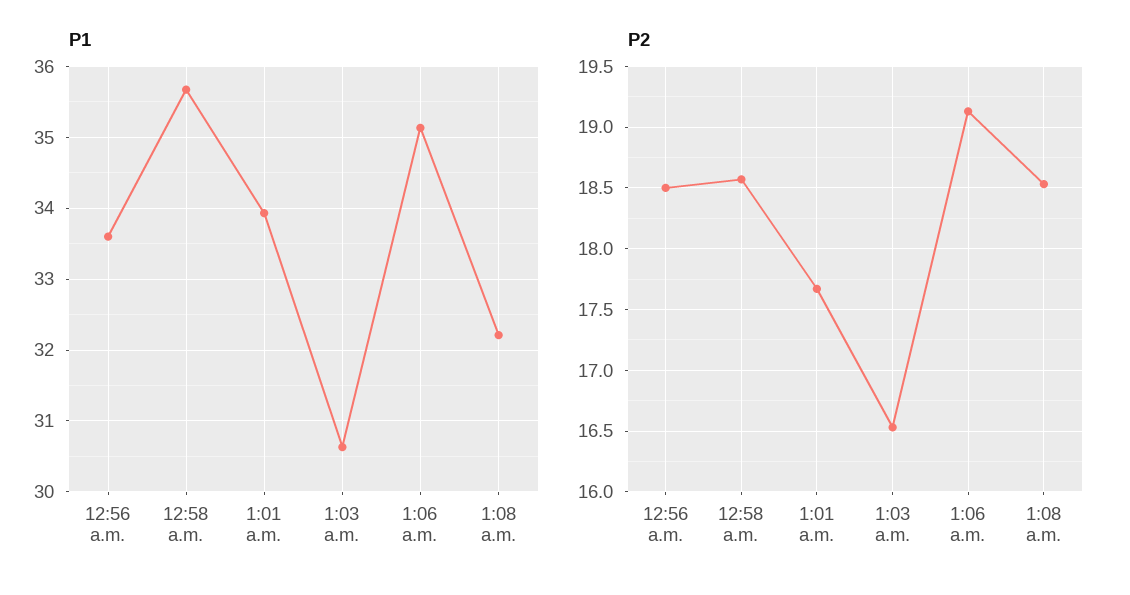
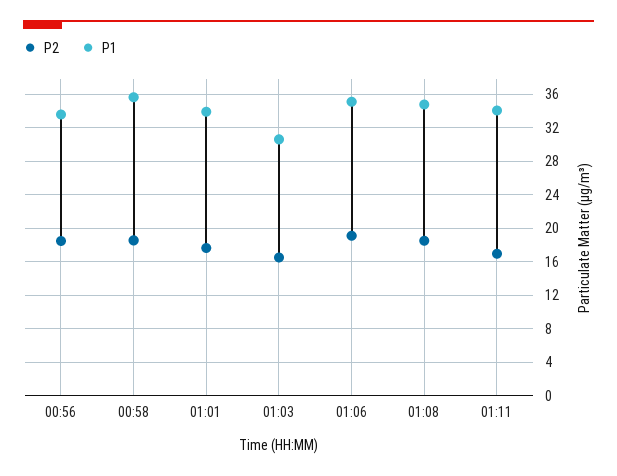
P1, 1:08 a.m.: 32.2 -> 35
P2, 01:11: none -> 17
P1, 01:11: none -> 34

